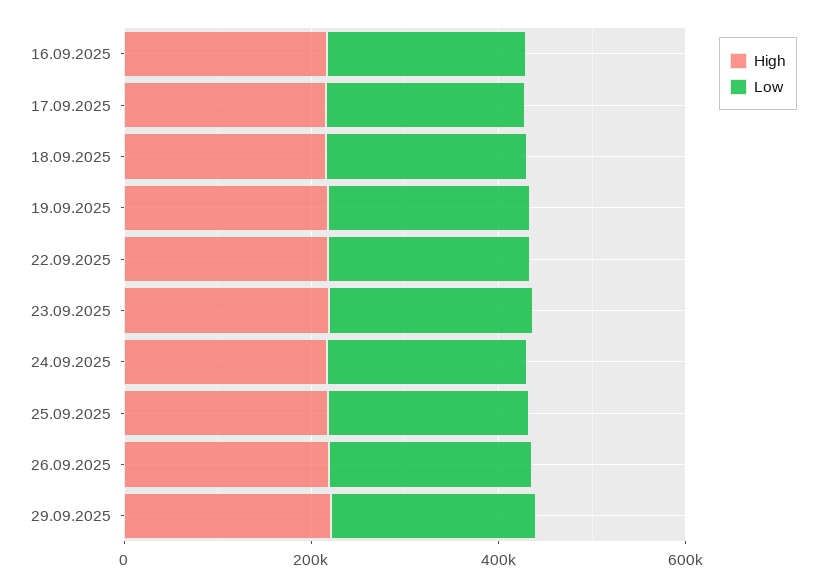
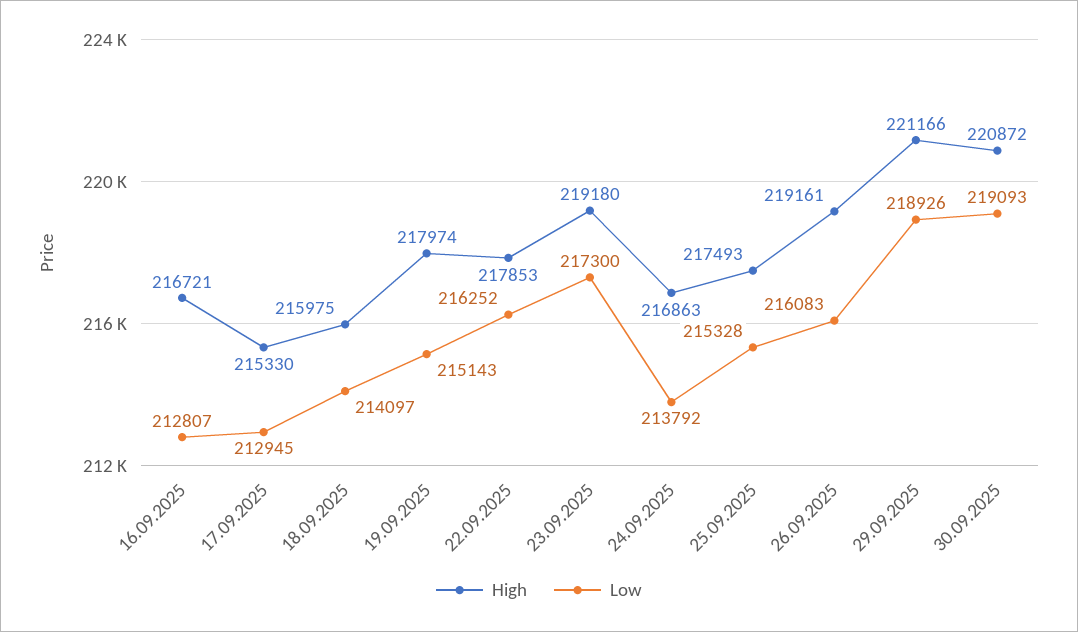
High, 30.09.2025: none -> 220872
Low, 30.09.2025: none -> 219093

